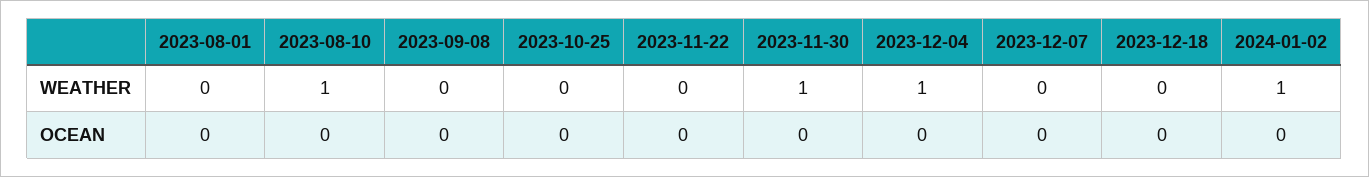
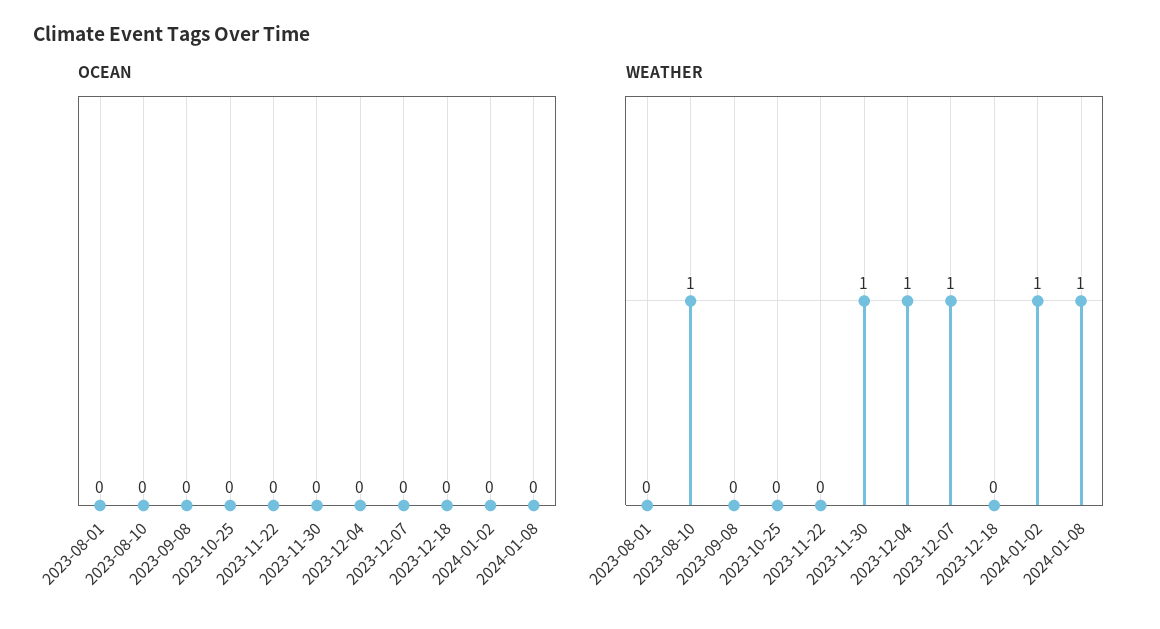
WEATHER, 2023-12-07: 0 -> 1
OCEAN, 2024-01-08: none -> 0
WEATHER, 2024-01-08: none -> 1

